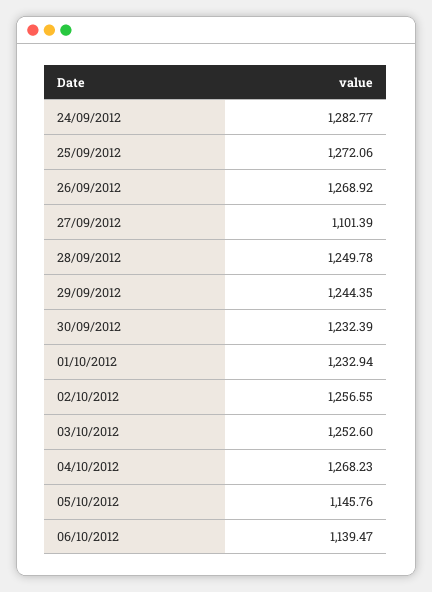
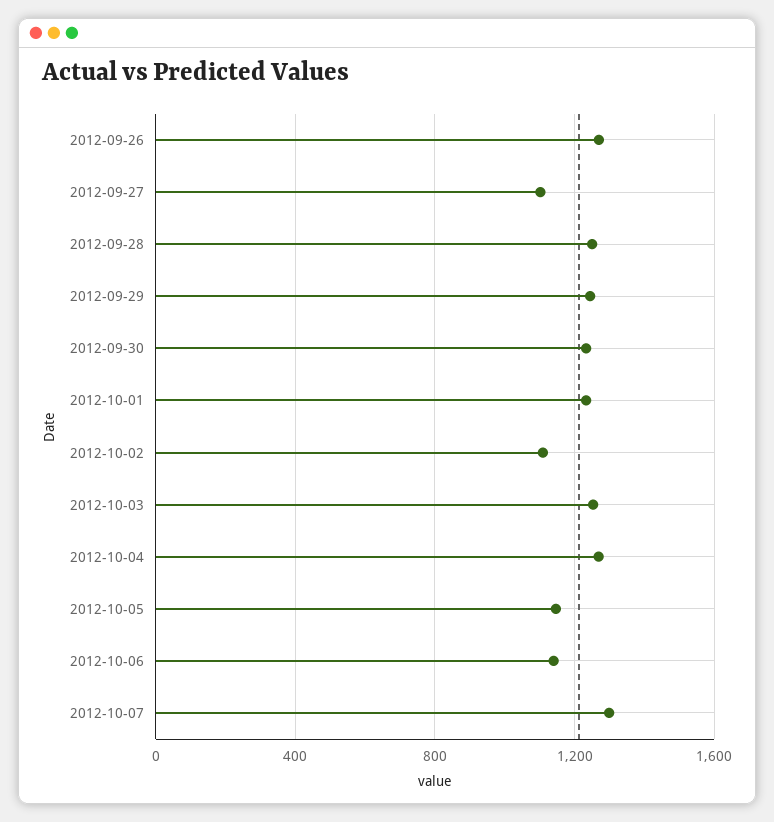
24/09/2012: 1282.77 -> none
25/09/2012: 1272.06 -> none
02/10/2012: 1256.55 -> 1100
2012-10-07: none -> 1300

